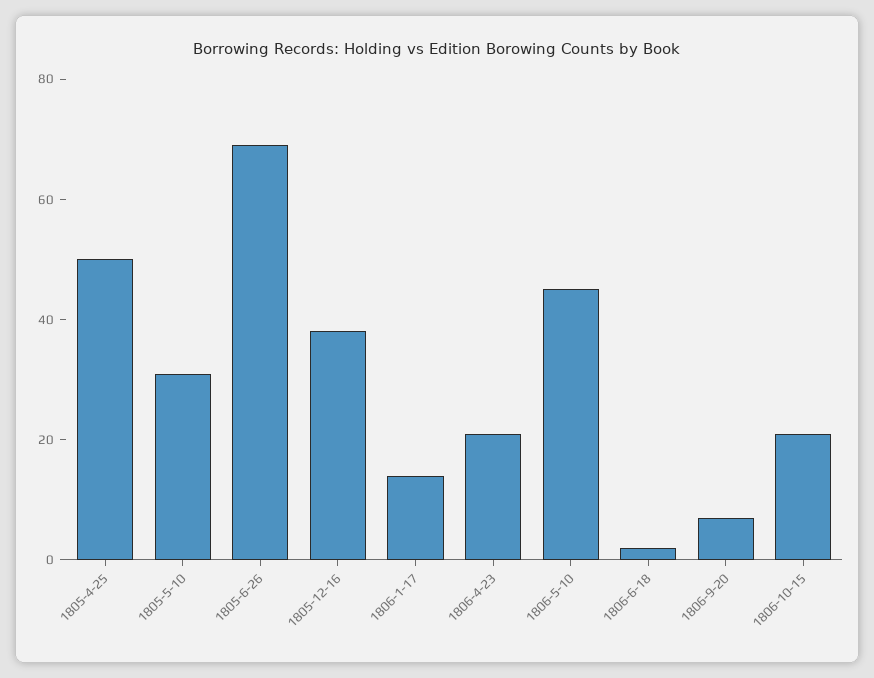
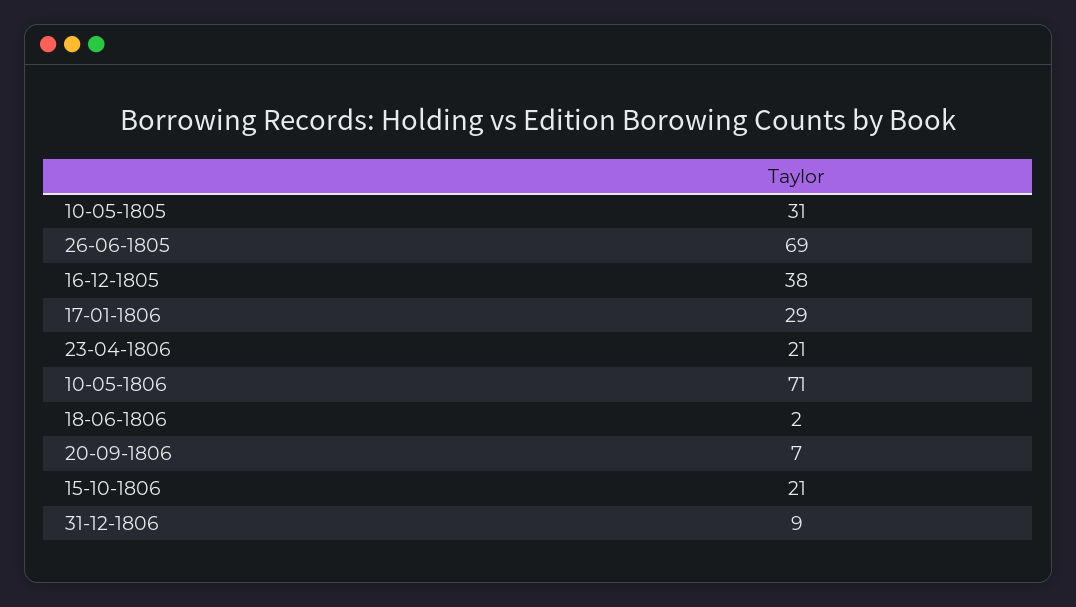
1805-4-25: 50 -> none
1806-1-17: 15 -> 29
1806-5-10: 45 -> 71
31-12-1806: none -> 9

